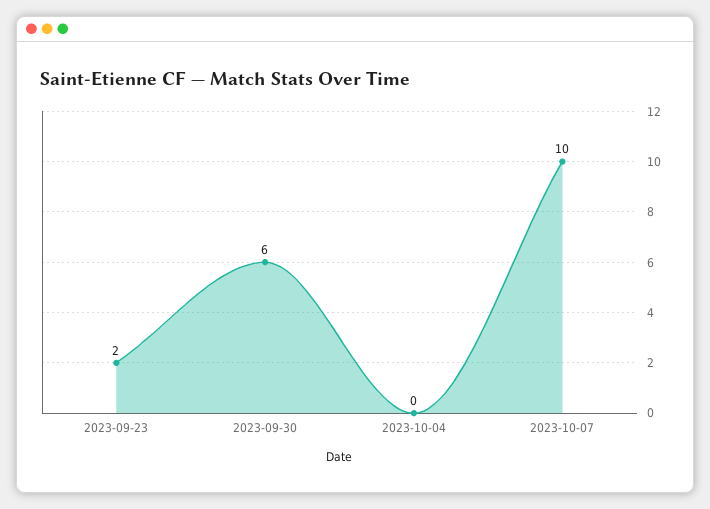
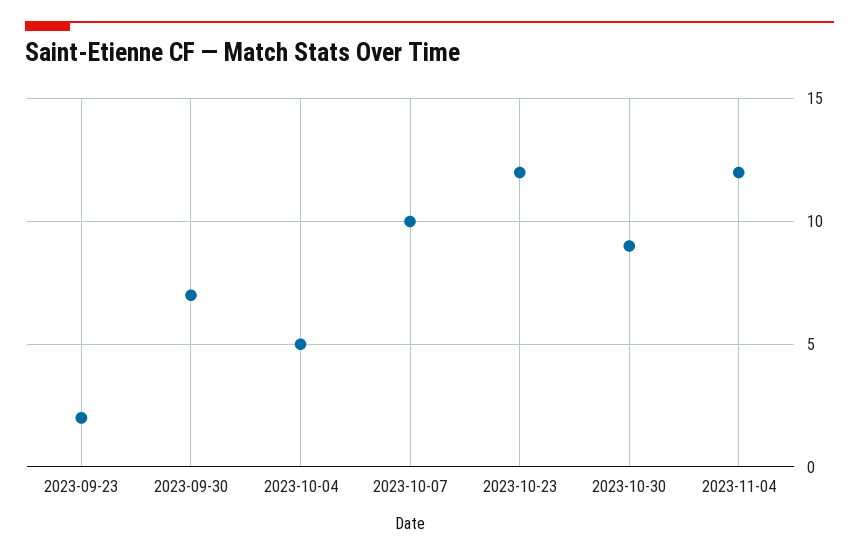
2023-09-30: 6 -> 7
2023-10-04: 0 -> 5
2023-10-23: none -> 12
2023-10-30: none -> 9
2023-11-04: none -> 12

